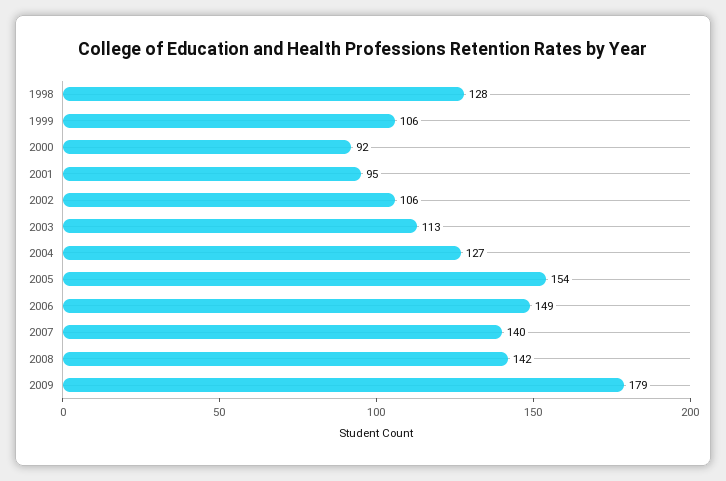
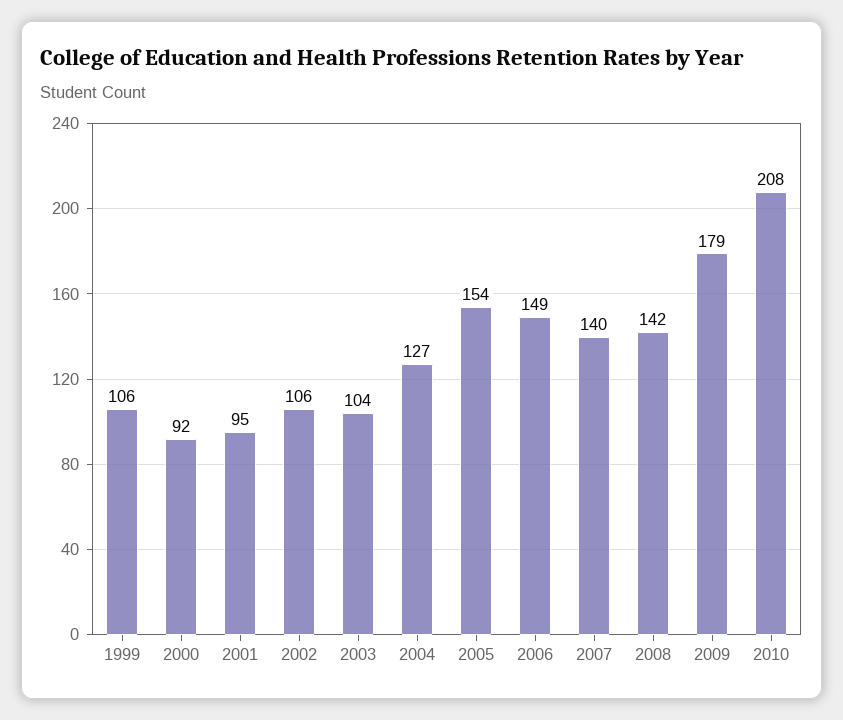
1998: 128 -> none
2003: 113 -> 104
2010: none -> 208

